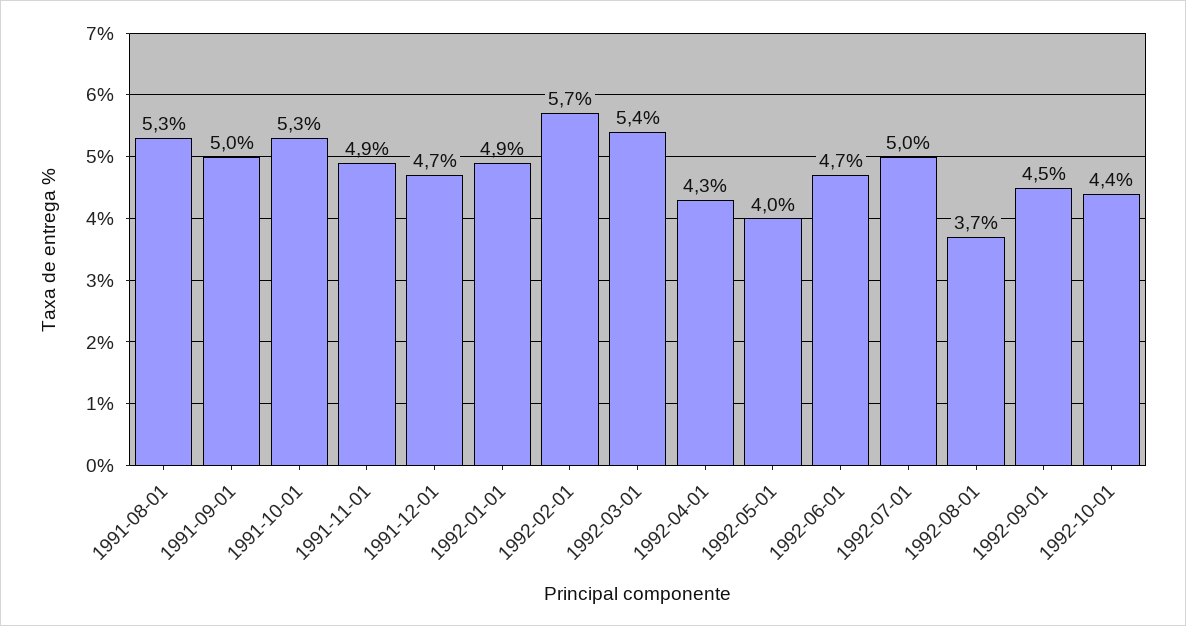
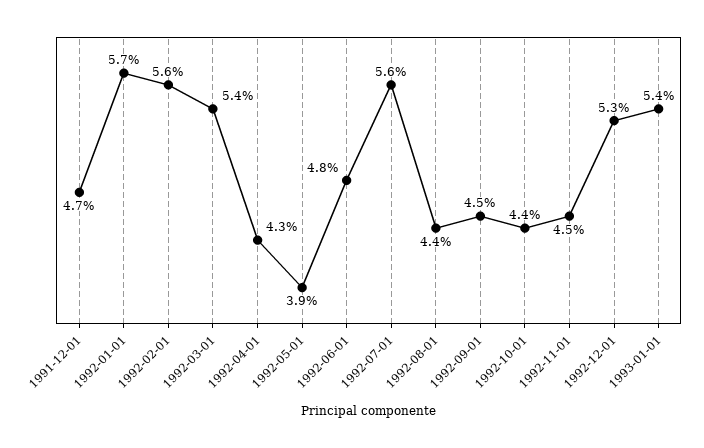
1991-08-01: 5.3 -> none
1991-09-01: 5 -> none
1991-10-01: 5.3 -> none
1991-11-01: 4.9 -> none
1992-01-01: 4.9 -> 5.7
1992-02-01: 5.7 -> 5.6
1992-05-01: 4 -> 3.9
1992-06-01: 4.7 -> 4.8
1992-07-01: 5 -> 5.6
1992-08-01: 3.7 -> 4.4
1992-11-01: none -> 4.5
1992-12-01: none -> 5.3
1993-01-01: none -> 5.4

